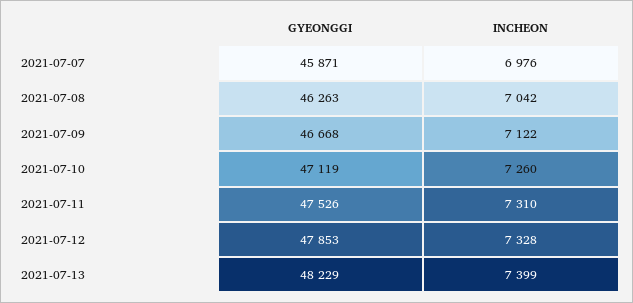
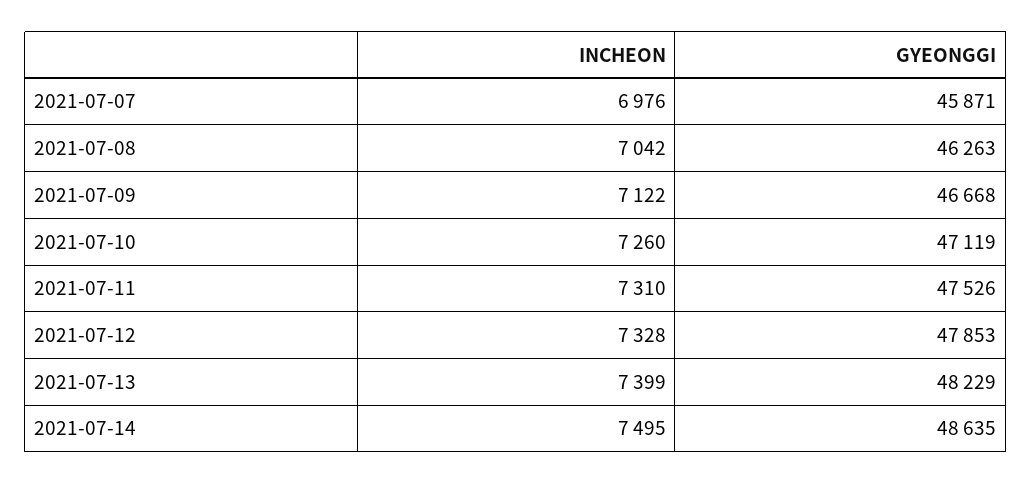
INCHEON, 2021-07-14: none -> 7495
GYEONGGI, 2021-07-14: none -> 48635

